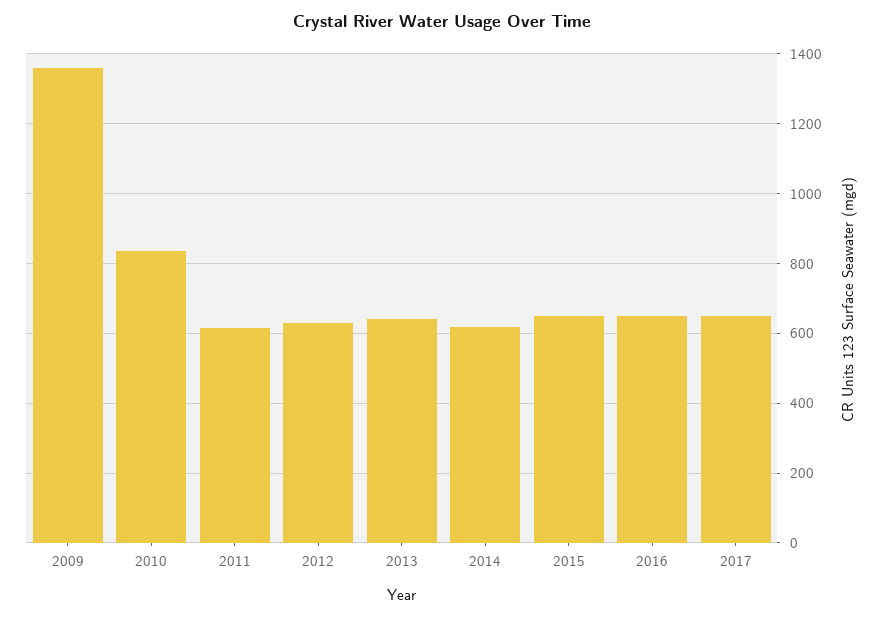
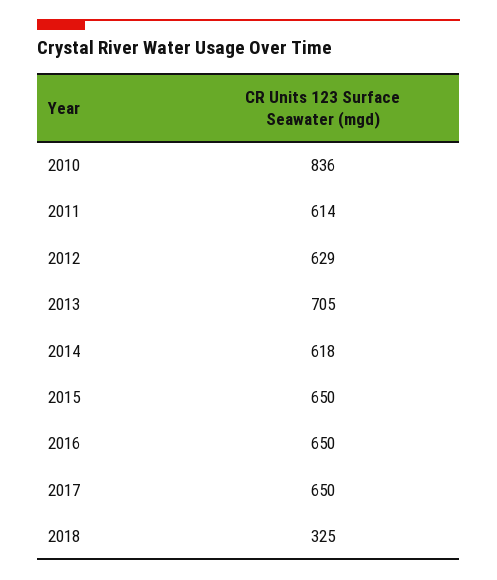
2009: 1360 -> none
2013: 640 -> 705
2018: none -> 325

